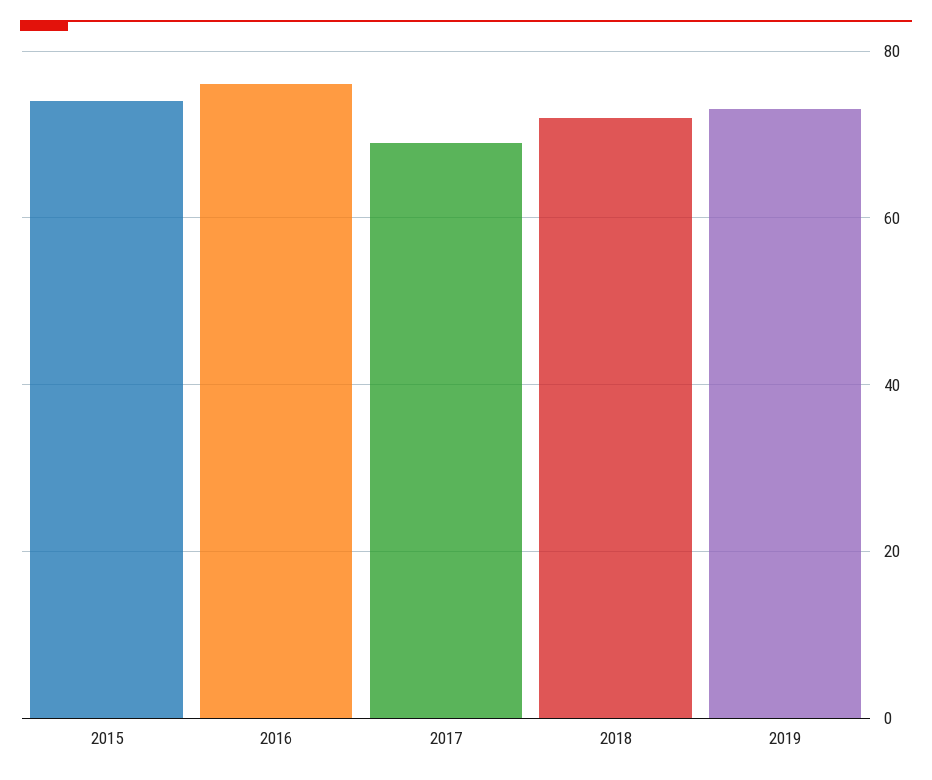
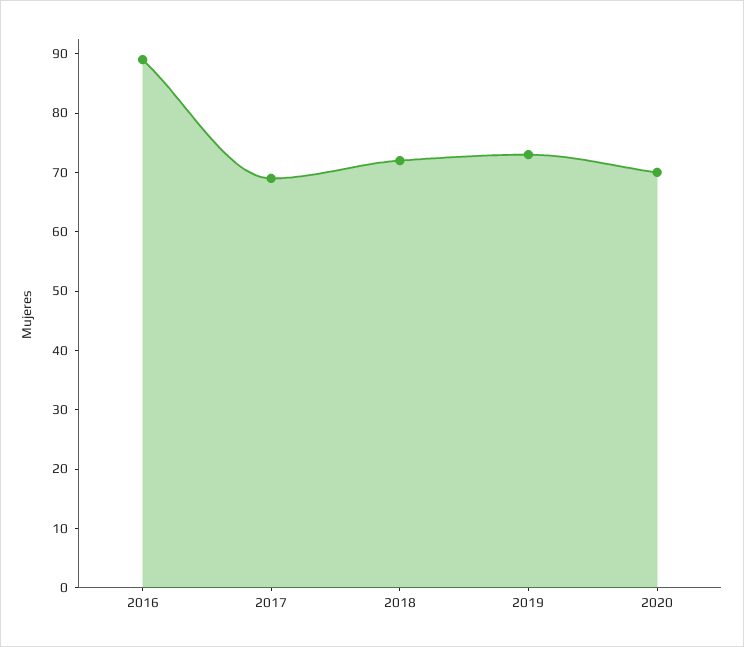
2015: 75 -> none
2016: 75 -> 90
2020: none -> 70

